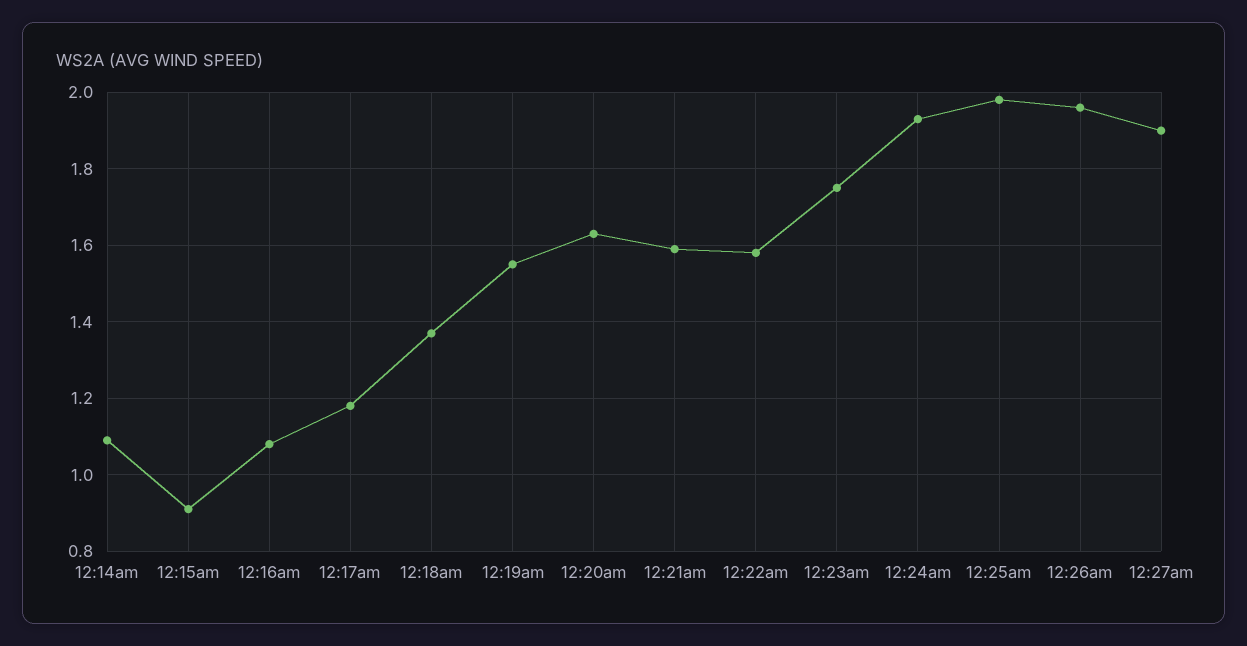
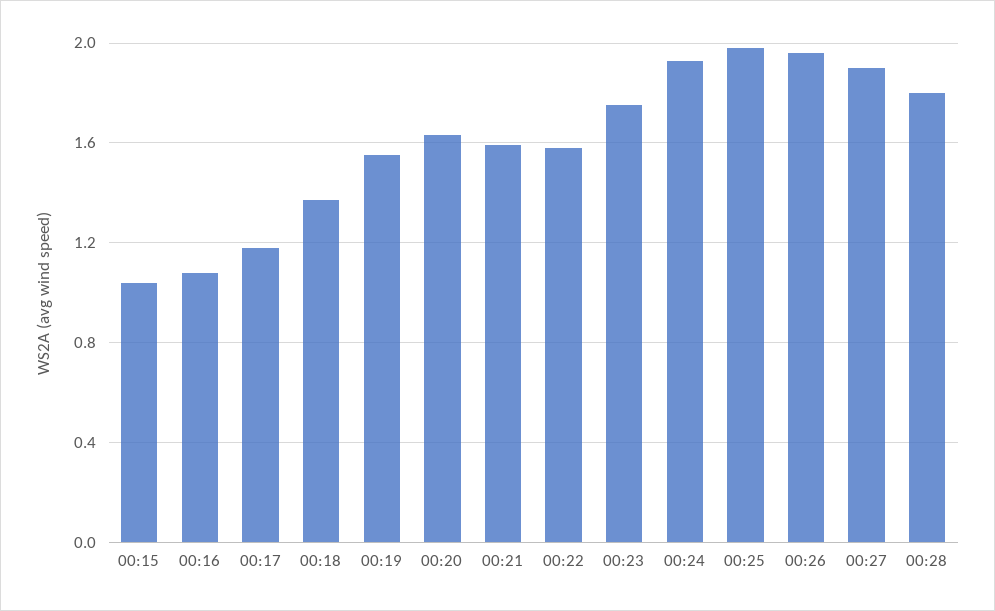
12:14am: 1.1 -> none
12:15am: 0.9 -> 1.05
00:28: none -> 1.8

